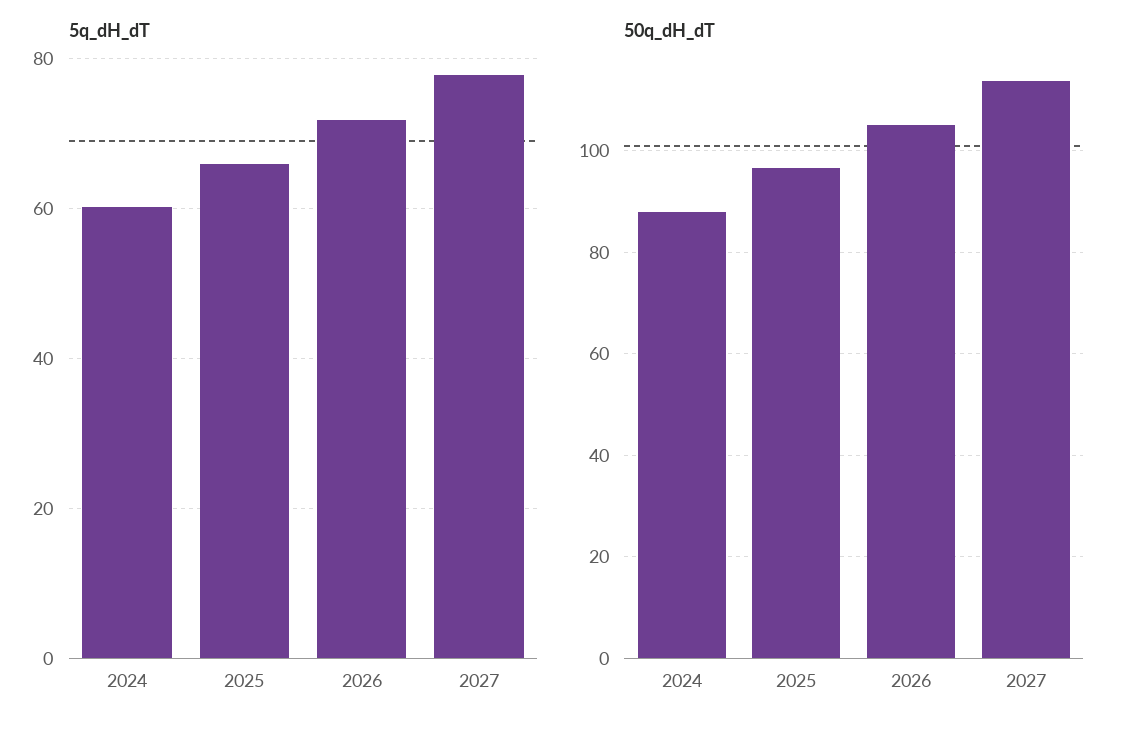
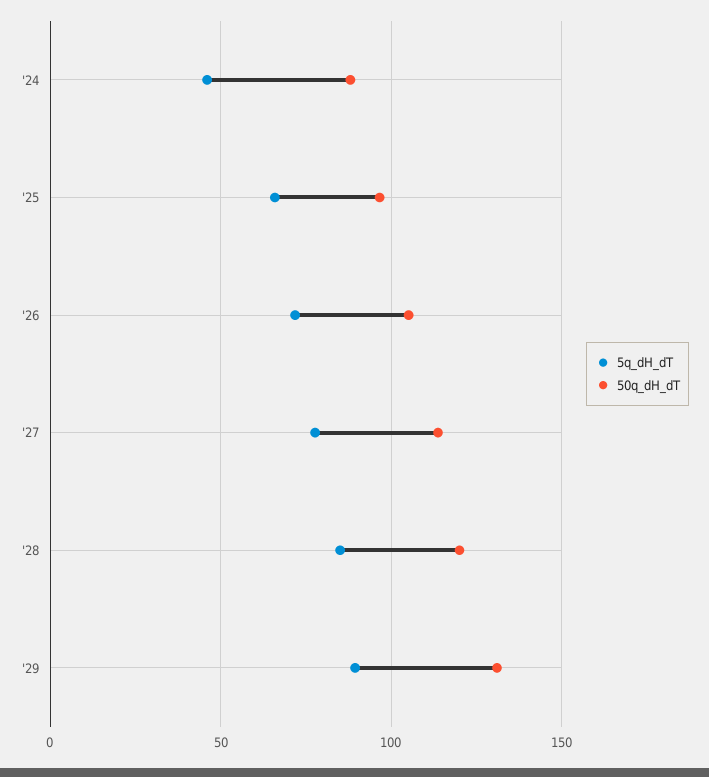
5q_dH_dT, 2024: 60 -> 45
5q_dH_dT, '28: none -> 85
50q_dH_dT, '28: none -> 120
5q_dH_dT, '29: none -> 90
50q_dH_dT, '29: none -> 130

